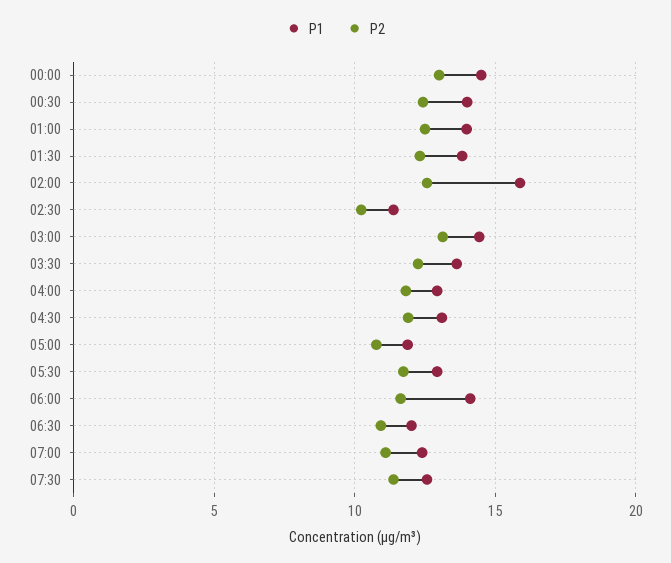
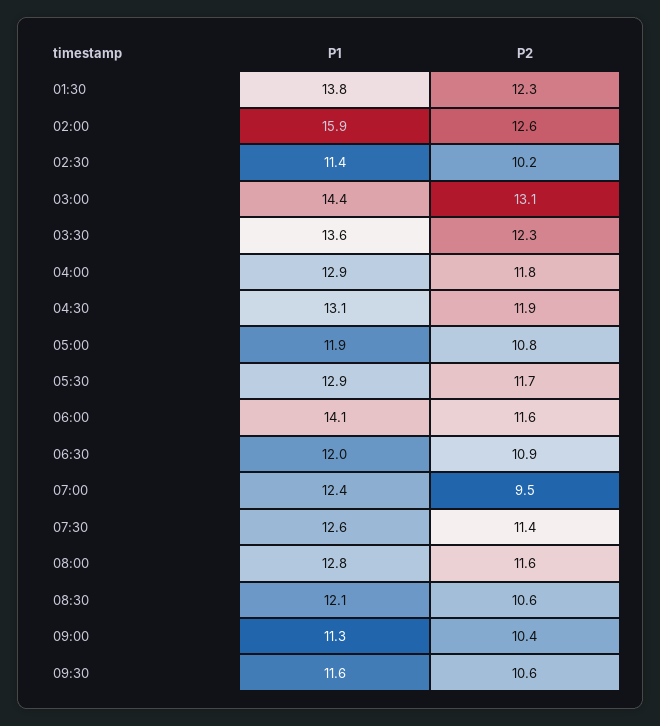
P1, 00:00: 14.5 -> none
P2, 00:00: 13 -> none
P1, 00:30: 14 -> none
P2, 00:30: 12.5 -> none
P1, 01:00: 14 -> none
P2, 01:00: 12.5 -> none
P2, 07:00: 11 -> 9.5
P1, 08:00: none -> 12.8
P2, 08:00: none -> 11.6
P1, 08:30: none -> 12.1
P2, 08:30: none -> 10.6
P1, 09:00: none -> 11.3
P2, 09:00: none -> 10.4
P1, 09:30: none -> 11.6
P2, 09:30: none -> 10.6

